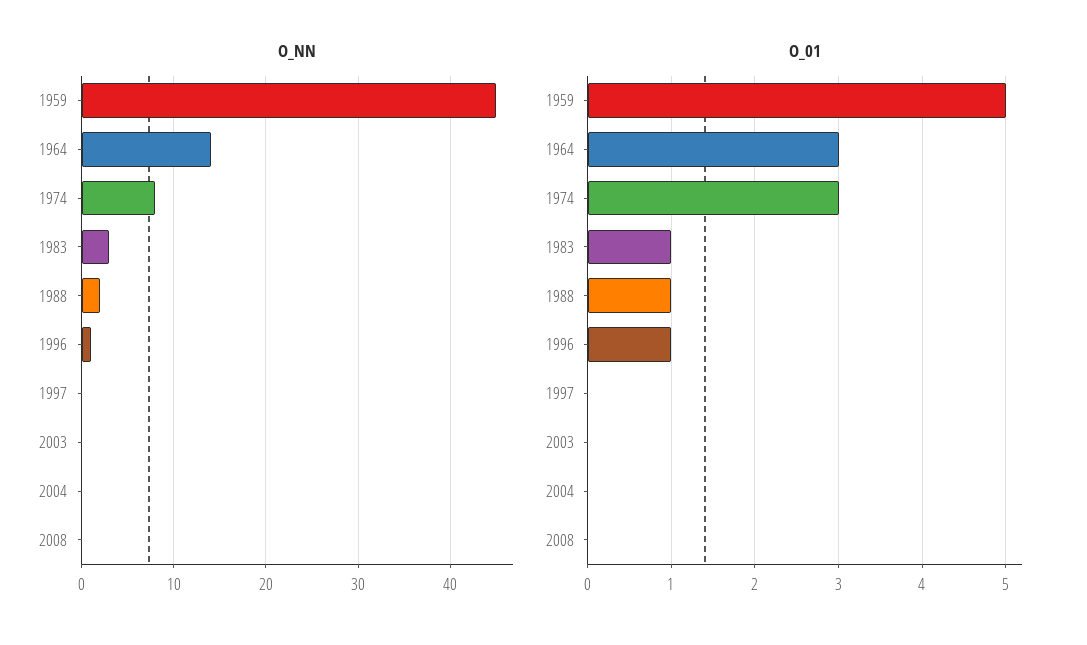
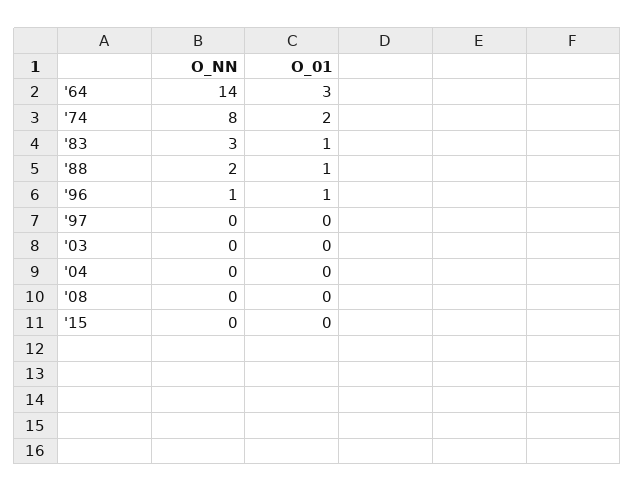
O_NN, 1959: 45 -> none
O_01, 1959: 5 -> none
O_01, 1974: 3 -> 2
O_NN, '15: none -> 0
O_01, '15: none -> 0

